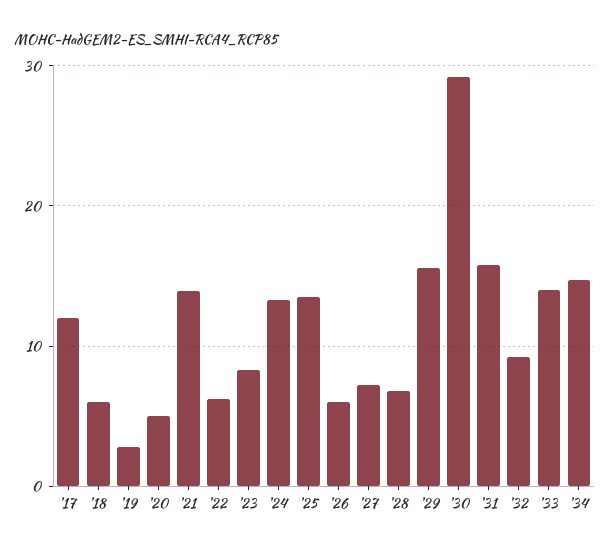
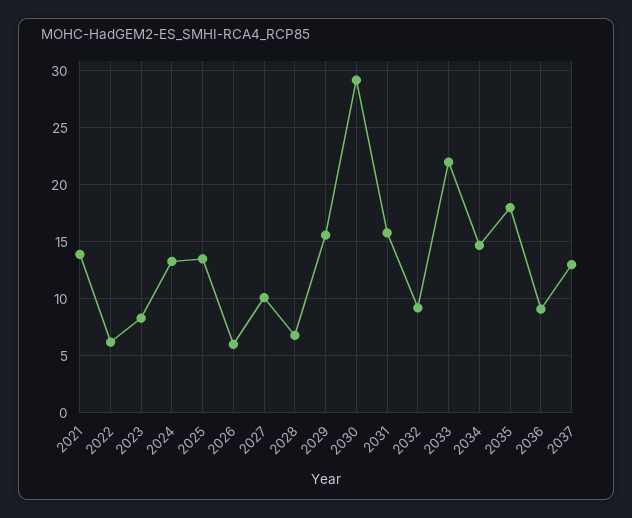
'17: 12 -> none
'18: 6 -> none
'19: 3 -> none
'20: 5 -> none
'27: 7 -> 10
'33: 14 -> 22
2035: none -> 18
2036: none -> 9
2037: none -> 13

